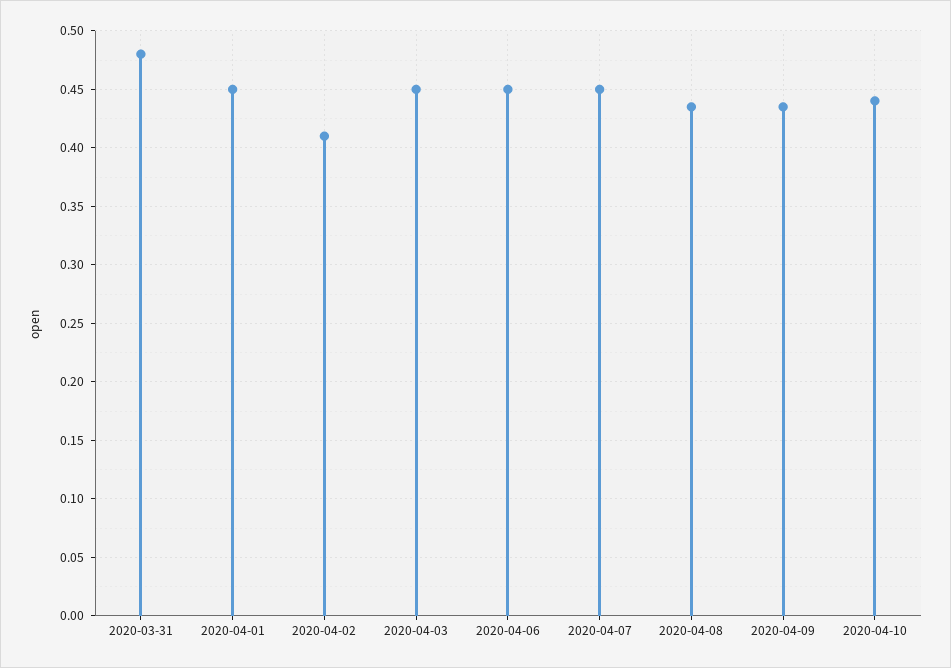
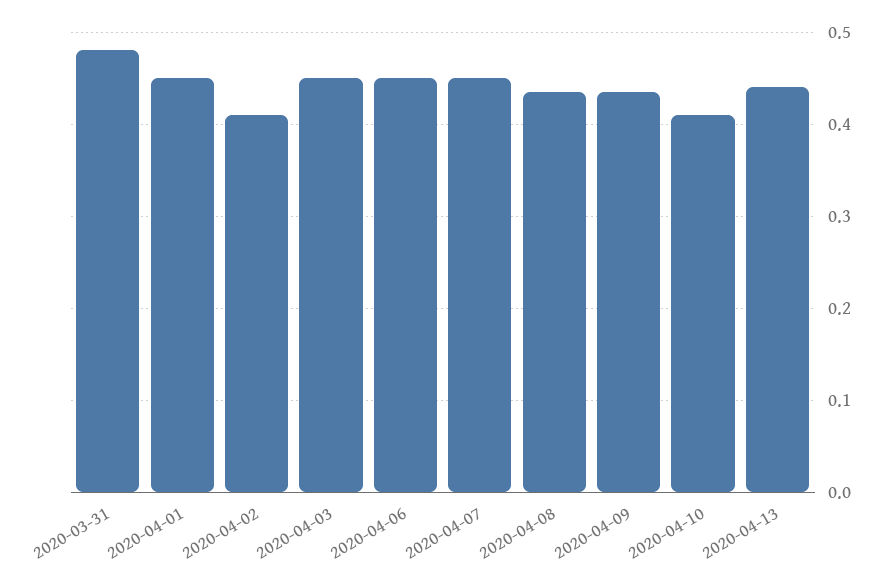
2020-04-10: 0.44 -> 0.41
2020-04-13: none -> 0.44

